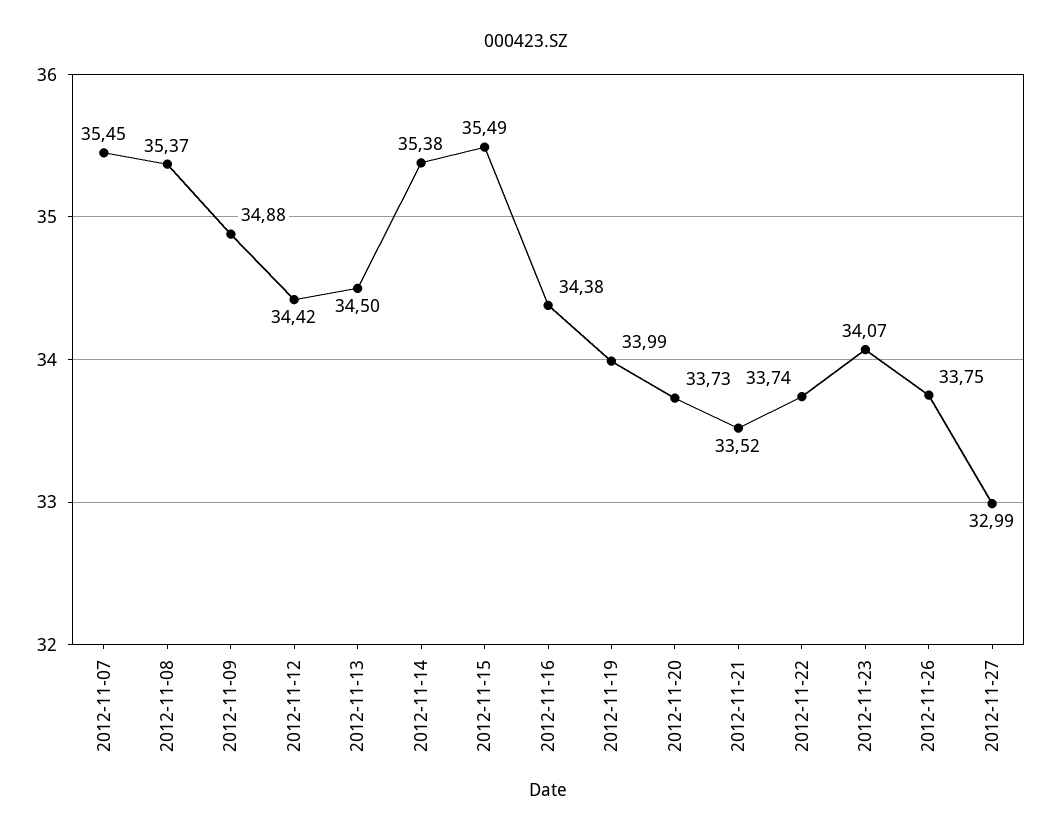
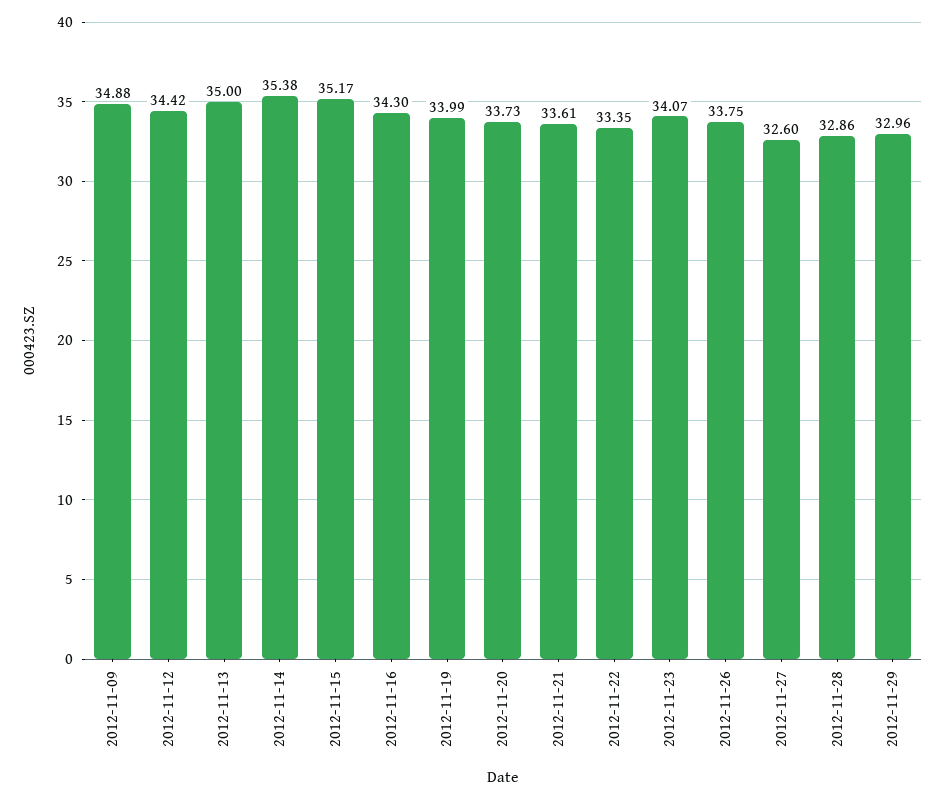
2012-11-07: 35.45 -> none
2012-11-08: 35.37 -> none
2012-11-13: 34.5 -> 35
2012-11-15: 35.49 -> 35.17
2012-11-16: 34.38 -> 34.3
2012-11-21: 33.52 -> 33.61
2012-11-22: 33.74 -> 33.35
2012-11-27: 32.99 -> 32.6
2012-11-28: none -> 32.86
2012-11-29: none -> 32.96

